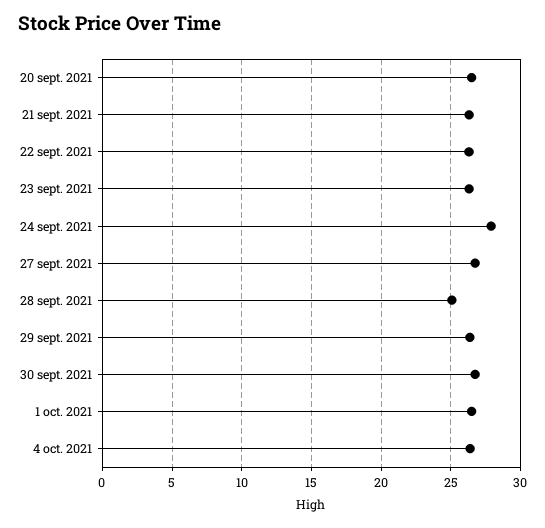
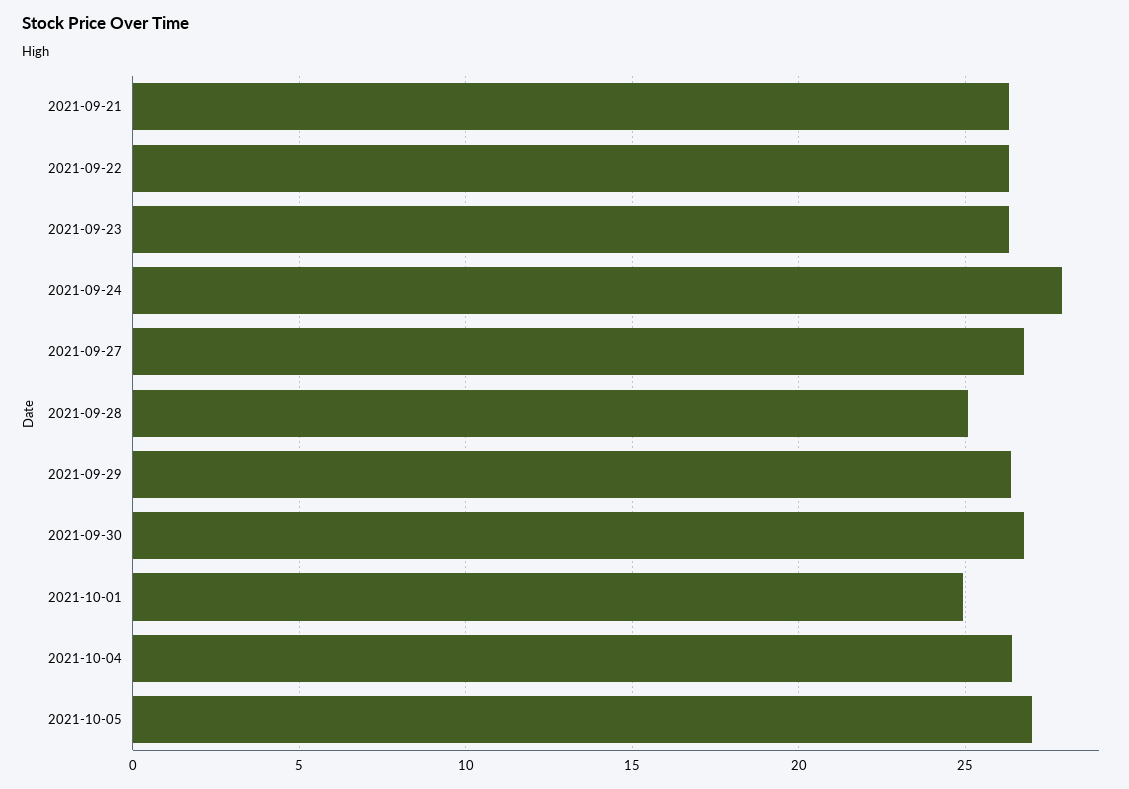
20 sept. 2021: 26.5 -> none
1 oct. 2021: 26.5 -> 25
2021-10-05: none -> 27

